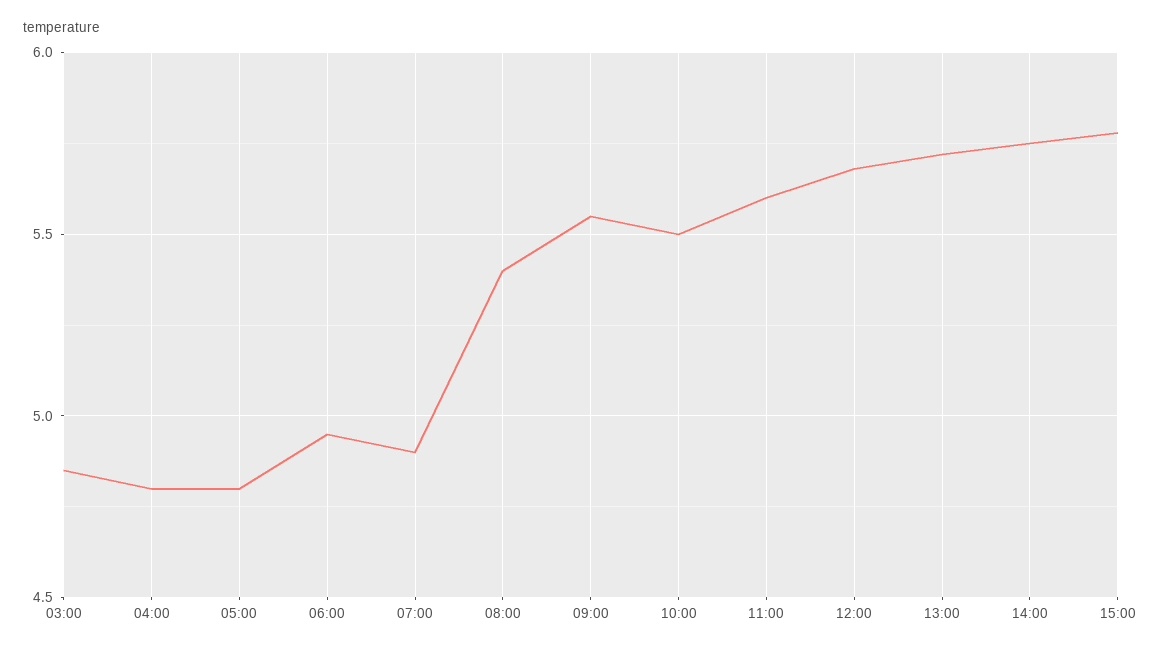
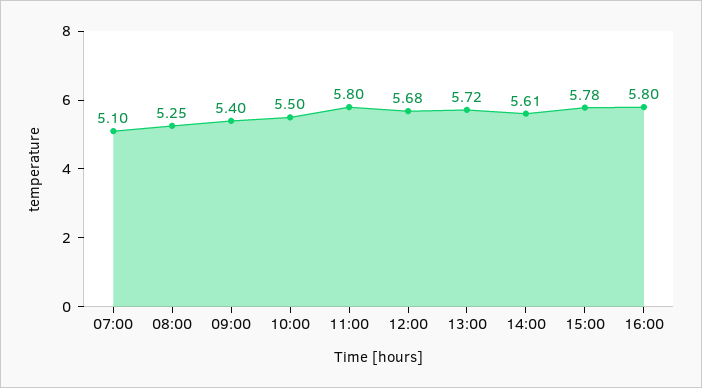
03:00: 4.85 -> none
04:00: 4.8 -> none
05:00: 4.8 -> none
06:00: 4.95 -> none
07:00: 4.9 -> 5.1
08:00: 5.4 -> 5.25
09:00: 5.55 -> 5.4
11:00: 5.6 -> 5.8
14:00: 5.75 -> 5.61
16:00: none -> 5.8

